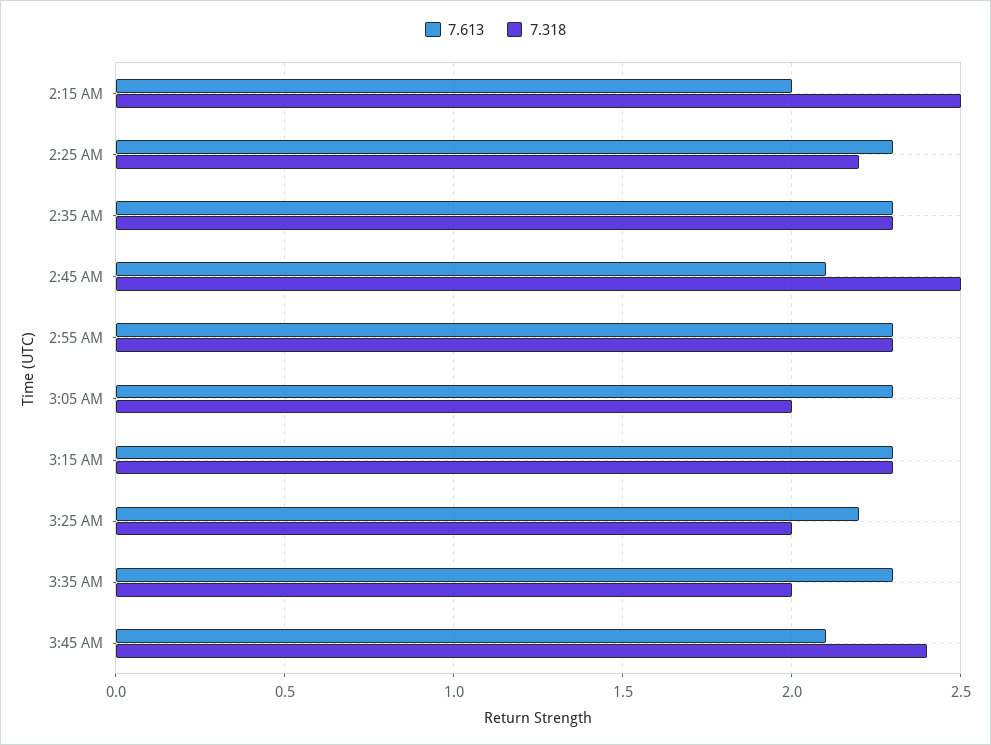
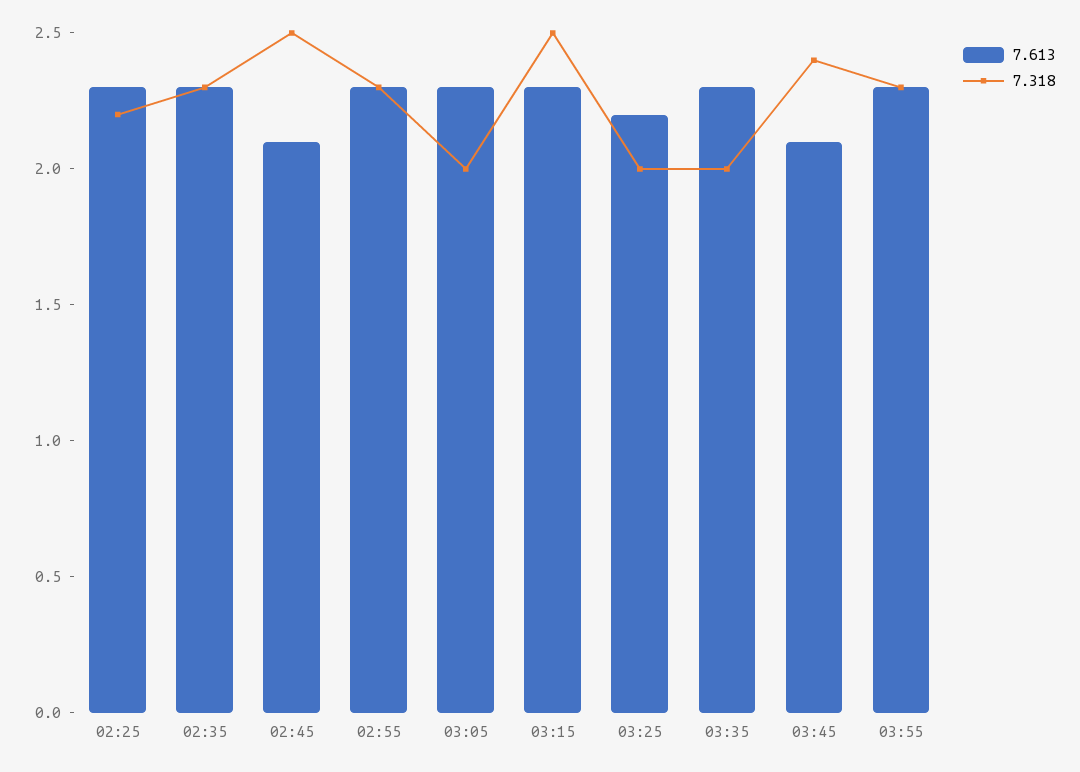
7.613, 2:15 AM: 2 -> none
7.318, 2:15 AM: 2.5 -> none
7.318, 3:15 AM: 2.3 -> 2.5
7.613, 03:55: none -> 2.3
7.318, 03:55: none -> 2.3

